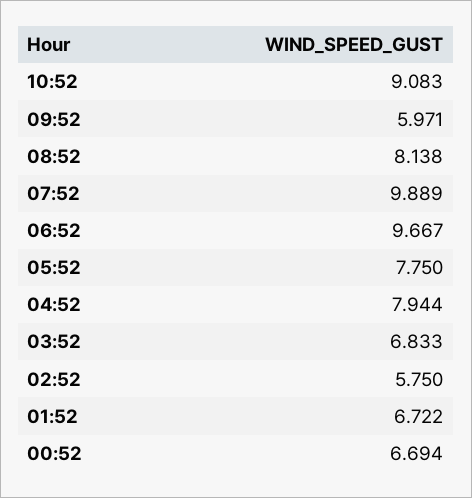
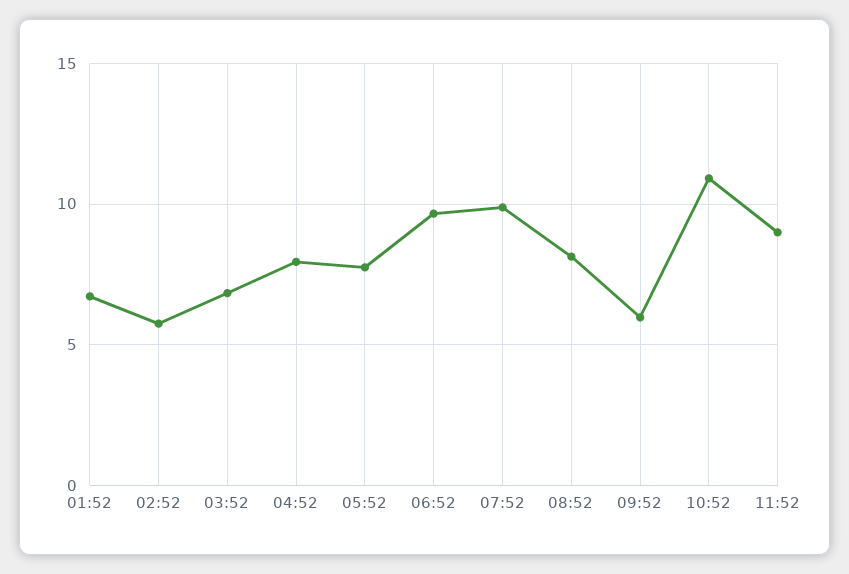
10:52: 9.083 -> 11
00:52: 6.694 -> none
11:52: none -> 9

